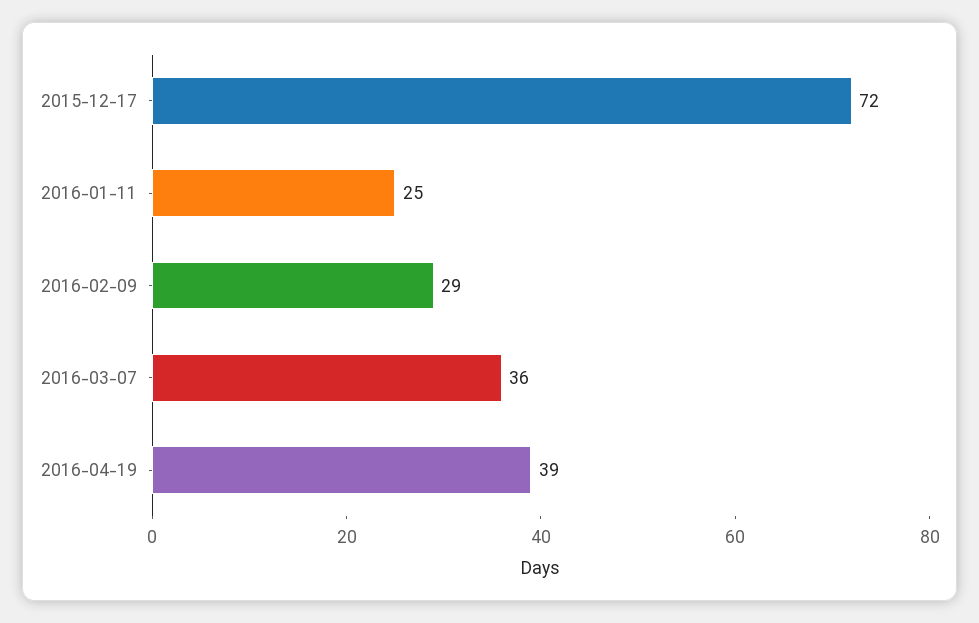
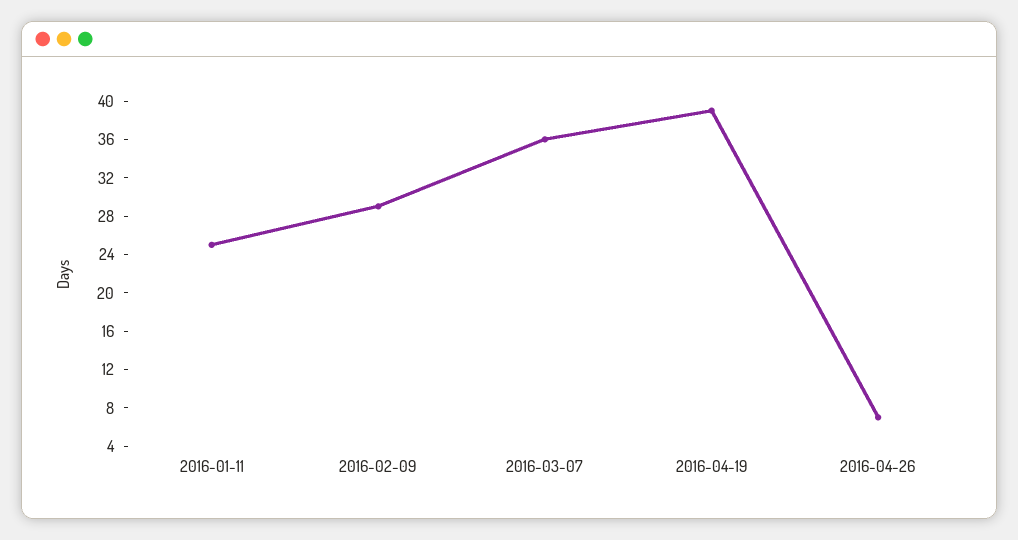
2015-12-17: 72 -> none
2016-04-26: none -> 7

